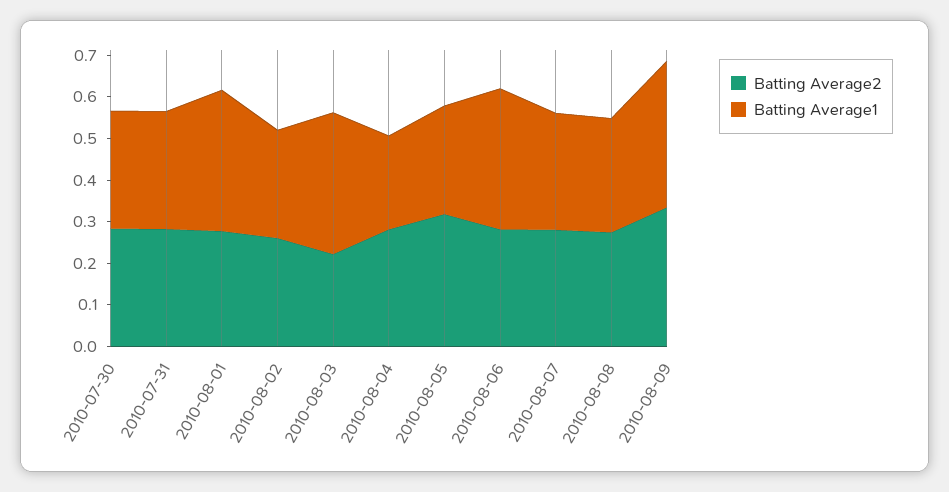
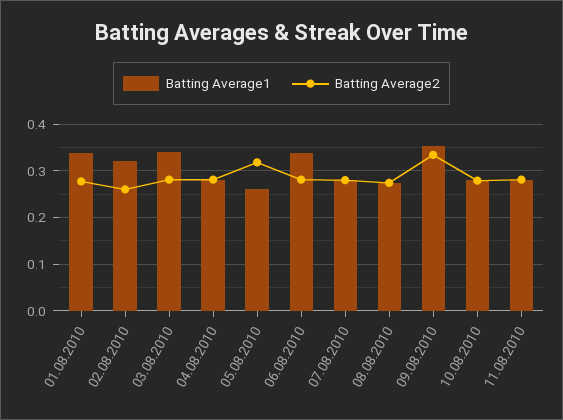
Batting Average2, 2010-07-30: 0.28 -> none
Batting Average1, 2010-07-30: 0.28 -> none
Batting Average2, 2010-07-31: 0.28 -> none
Batting Average1, 2010-07-31: 0.28 -> none
Batting Average1, 2010-08-02: 0.26 -> 0.32
Batting Average2, 2010-08-03: 0.22 -> 0.28
Batting Average1, 2010-08-04: 0.22 -> 0.28
Batting Average1, 10.08.2010: none -> 0.28
Batting Average2, 10.08.2010: none -> 0.28
Batting Average1, 11.08.2010: none -> 0.28
Batting Average2, 11.08.2010: none -> 0.28

